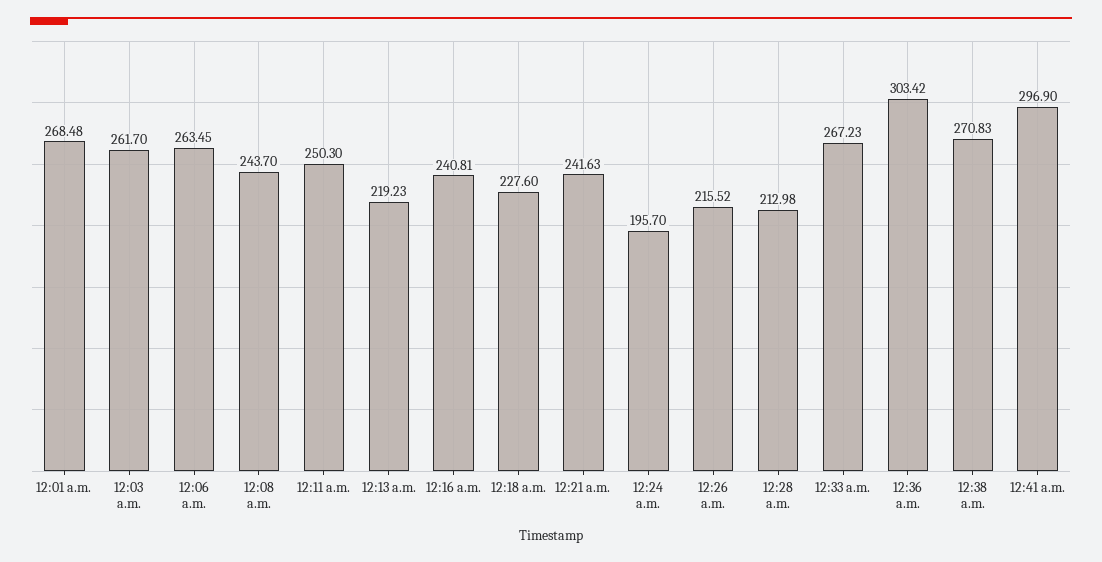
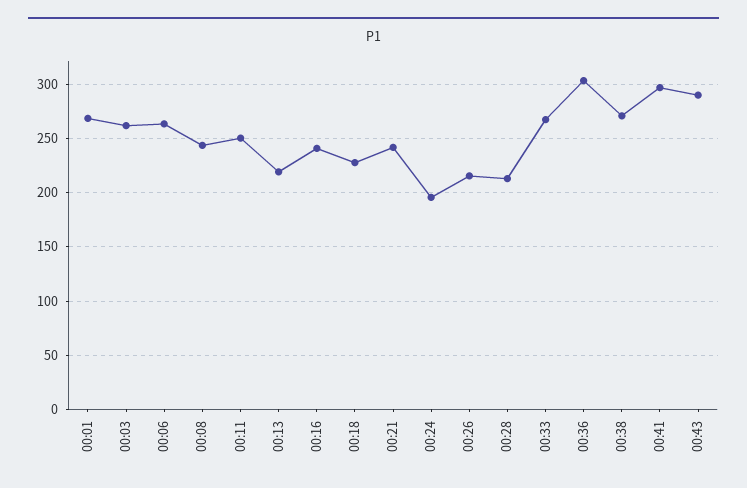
00:43: none -> 290

